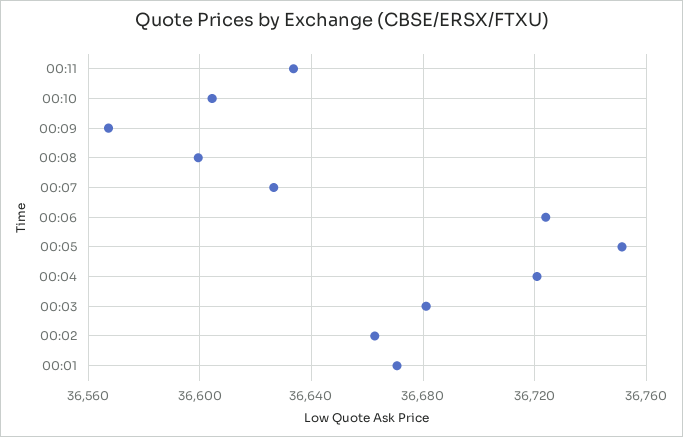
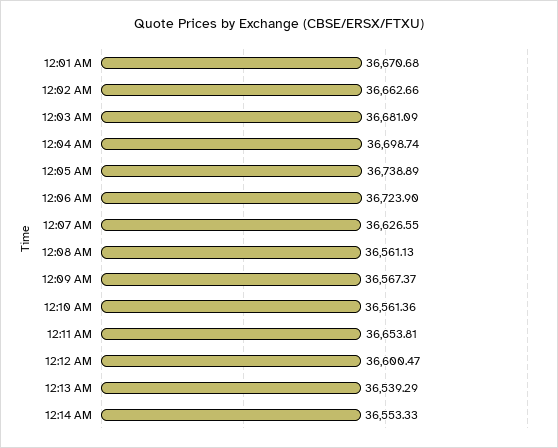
00:11: 36635 -> 36653.81
00:10: 36605 -> 36561.36
00:08: 36600 -> 36561.13
00:05: 36750 -> 36738.89
00:04: 36720 -> 36698.74
12:12 AM: none -> 36600.47
12:13 AM: none -> 36539.29
12:14 AM: none -> 36553.33

